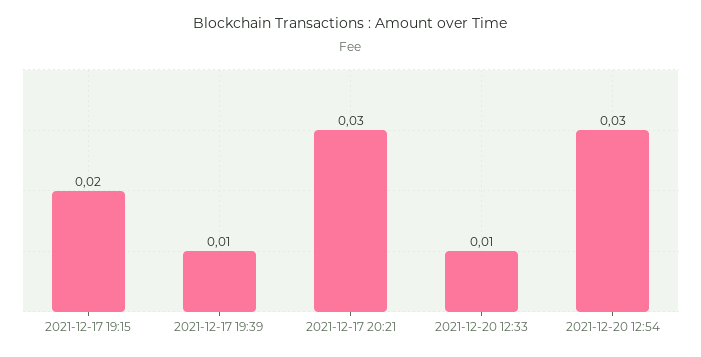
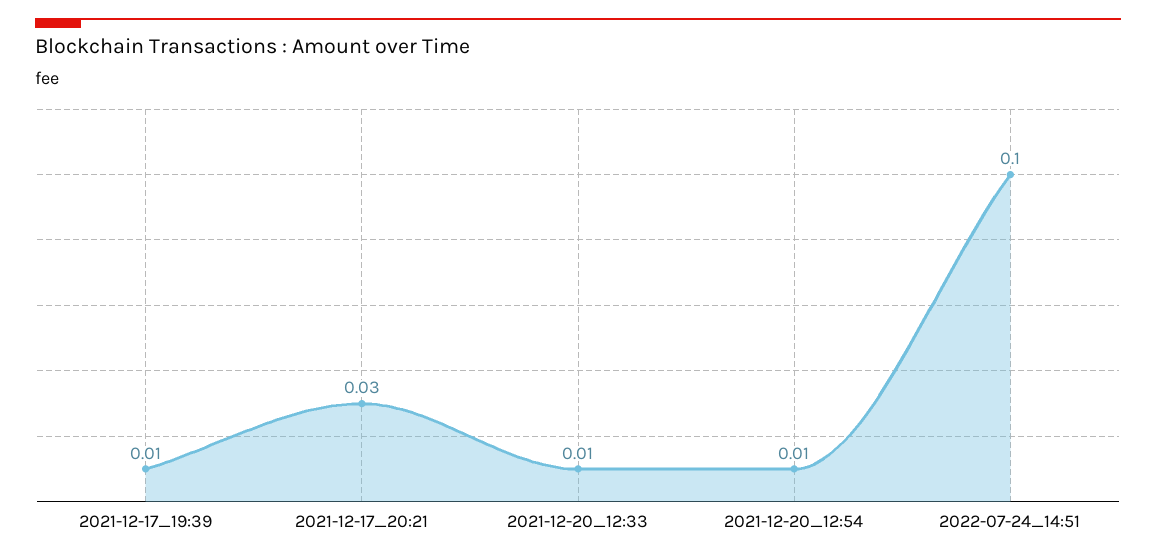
2021-12-17 19:15: 0.02 -> none
2021-12-20 12:54: 0.03 -> 0.01
2022-07-24_14:51: none -> 0.1

